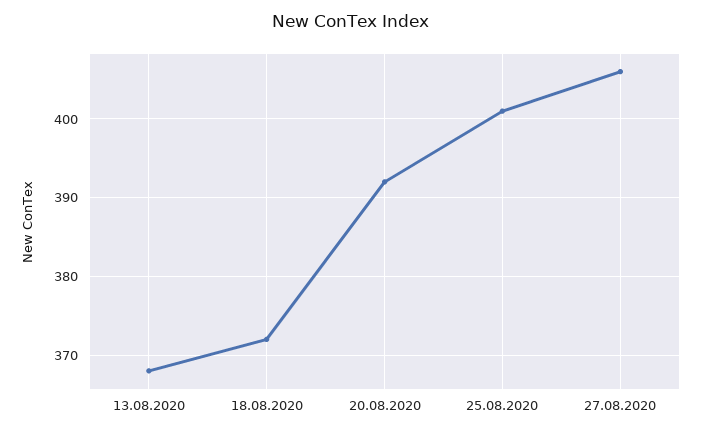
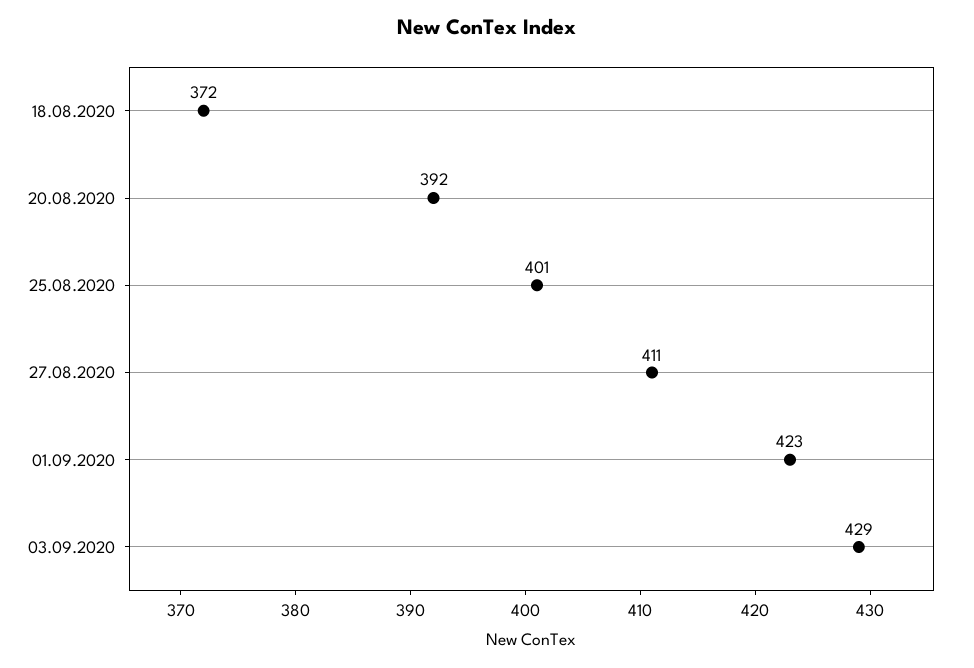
13.08.2020: 368 -> none
27.08.2020: 406 -> 411
01.09.2020: none -> 423
03.09.2020: none -> 429

